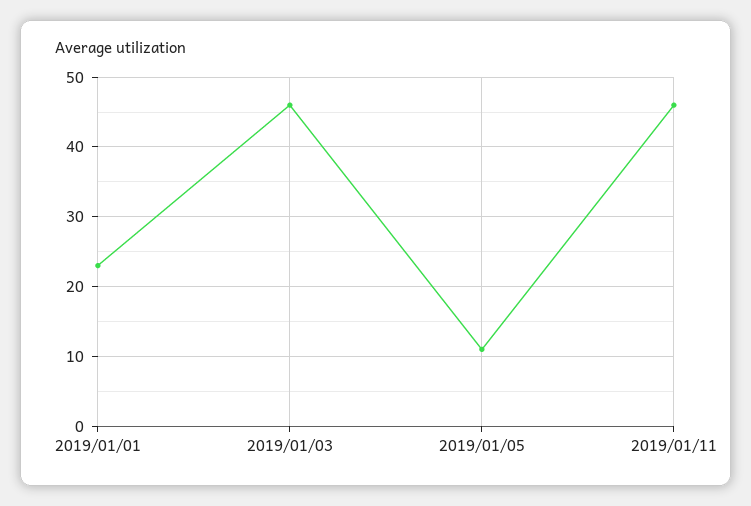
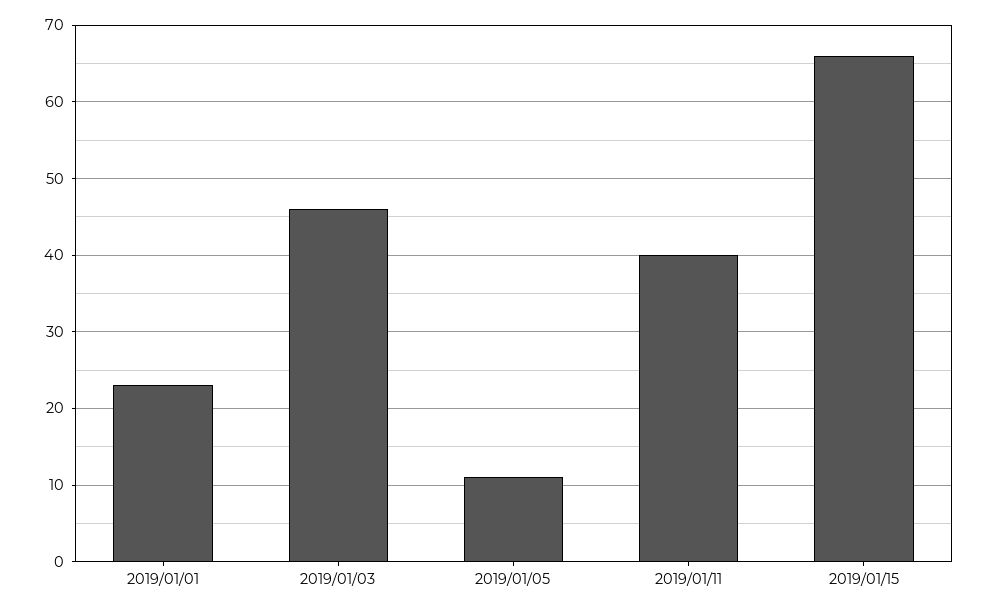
2019/01/11: 46 -> 40
2019/01/15: none -> 66

